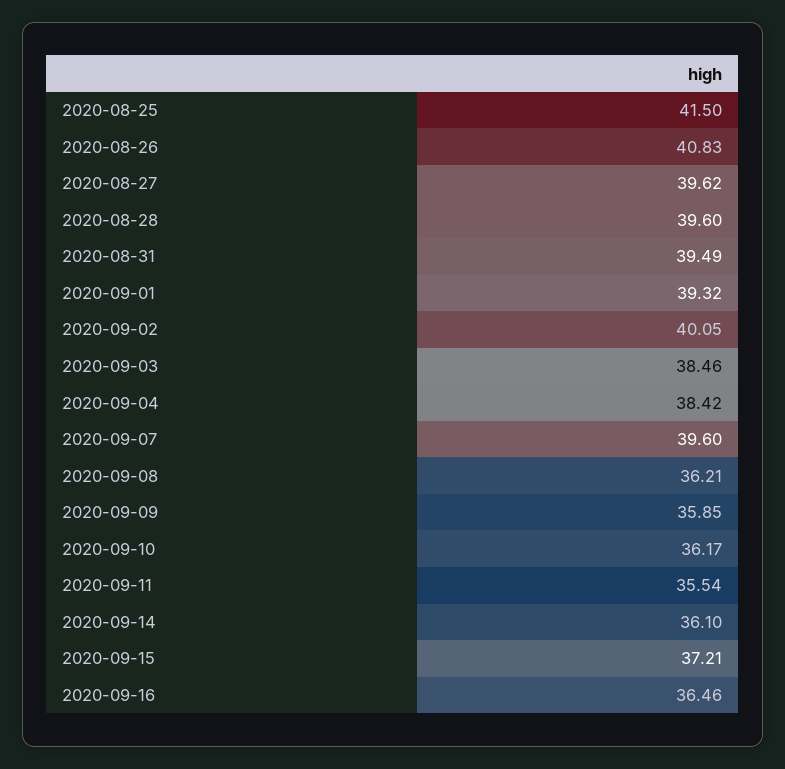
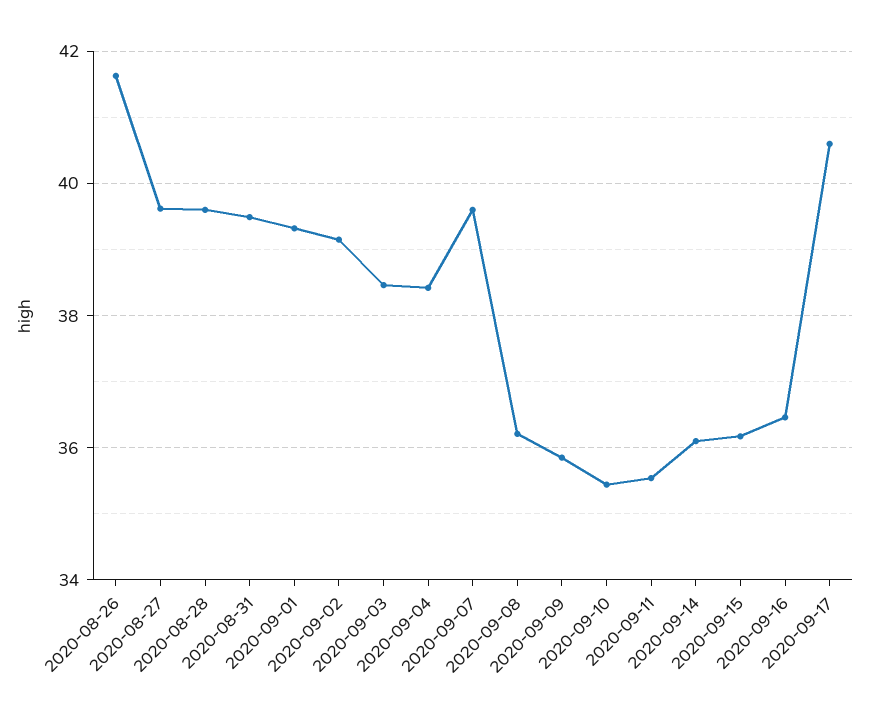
2020-08-25: 41.5 -> none
2020-08-26: 40.83 -> 41.6
2020-09-02: 40.05 -> 39.2
2020-09-10: 36.17 -> 35.4
2020-09-15: 37.21 -> 36.2
2020-09-17: none -> 40.6

